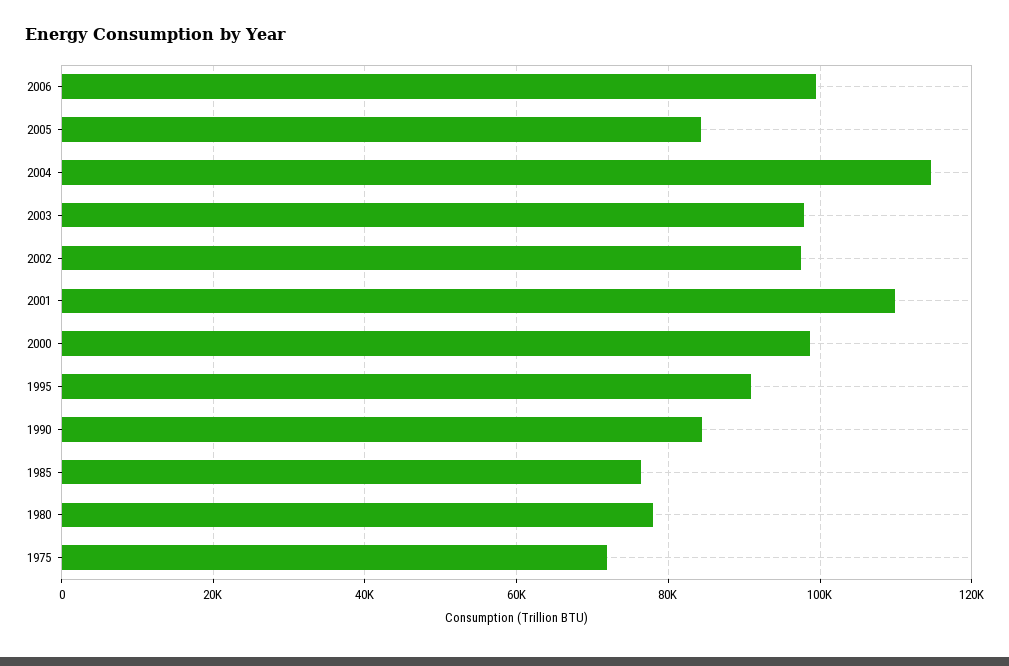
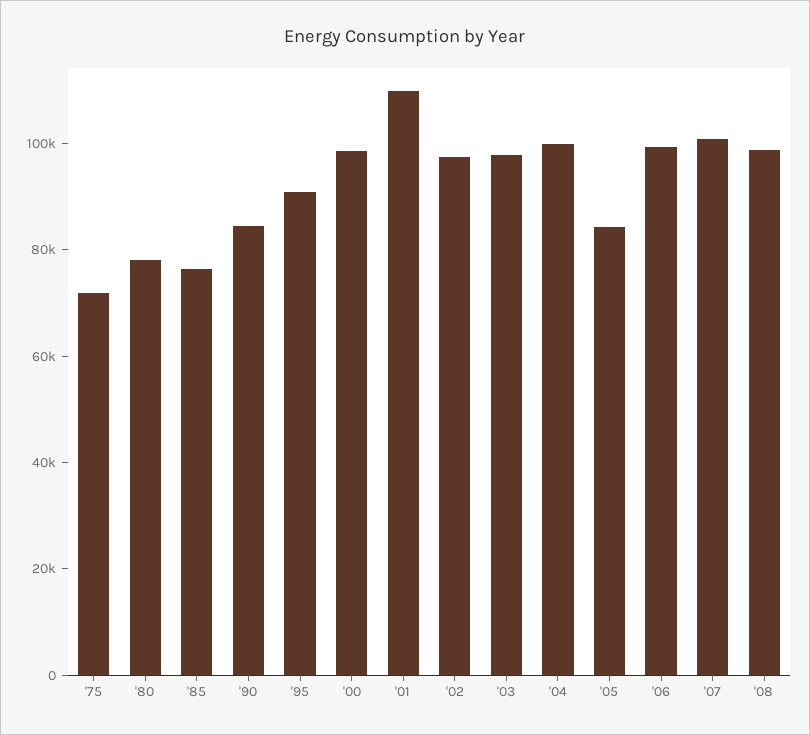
2004: 114000 -> 100000
'07: none -> 100000
'08: none -> 100000

